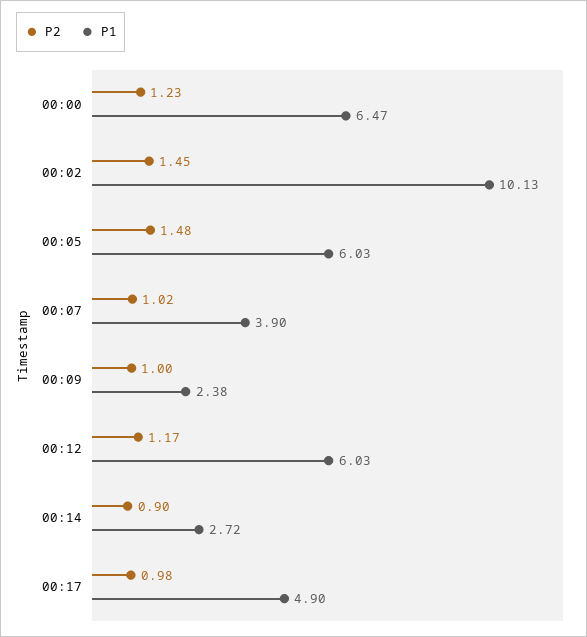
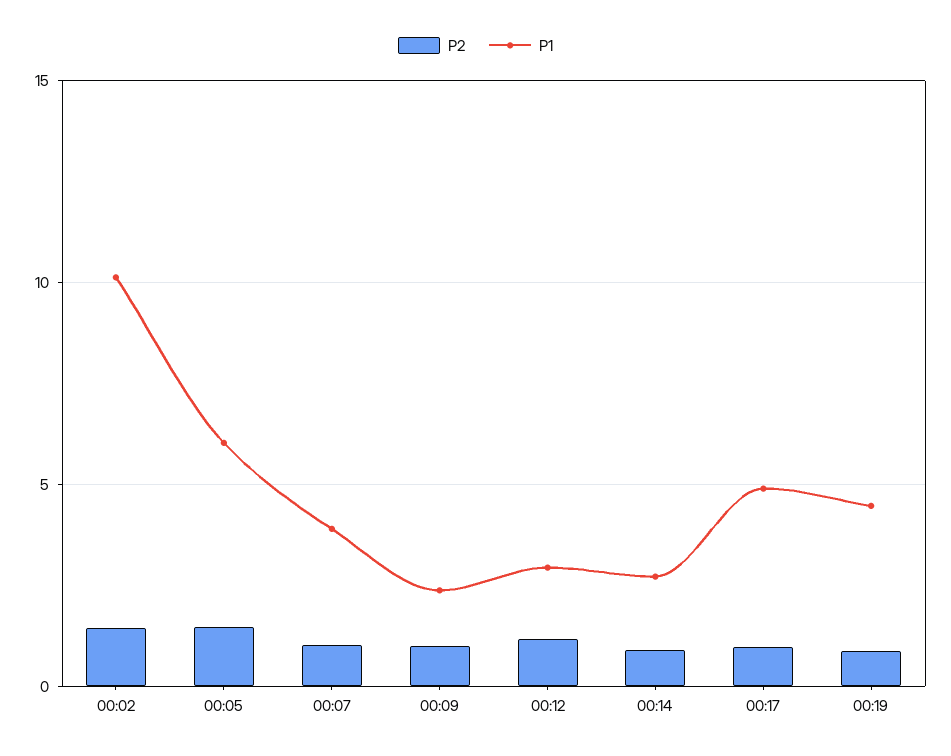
P2, 00:00: 1.23 -> none
P1, 00:00: 6.47 -> none
P1, 00:12: 6.03 -> 3
P2, 00:19: none -> 1
P1, 00:19: none -> 4.5

